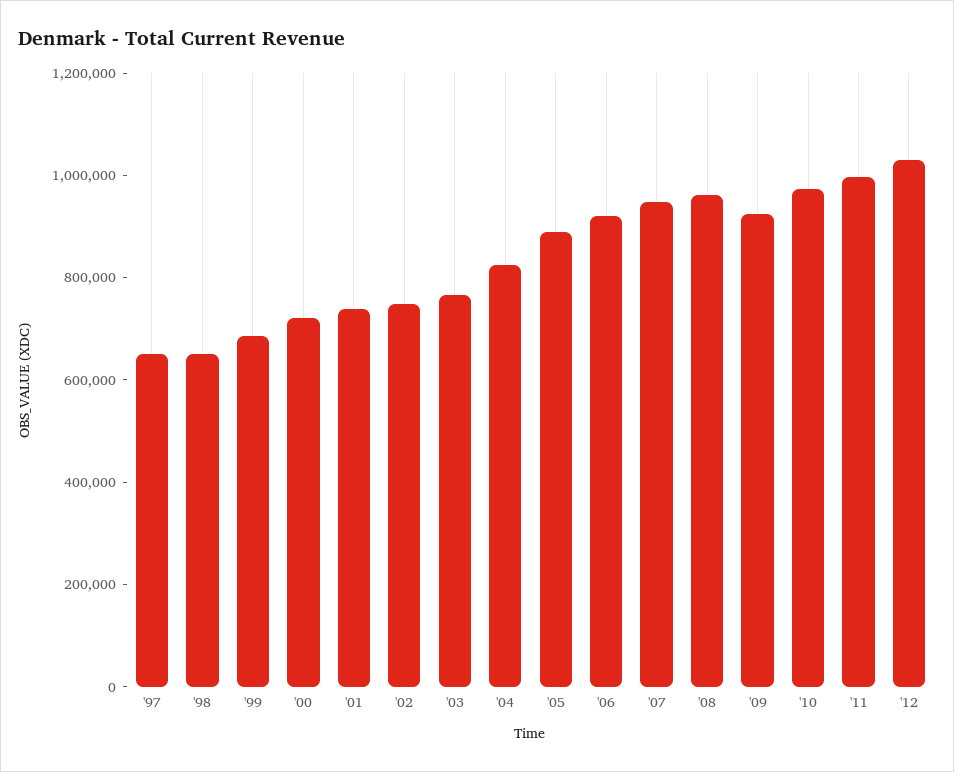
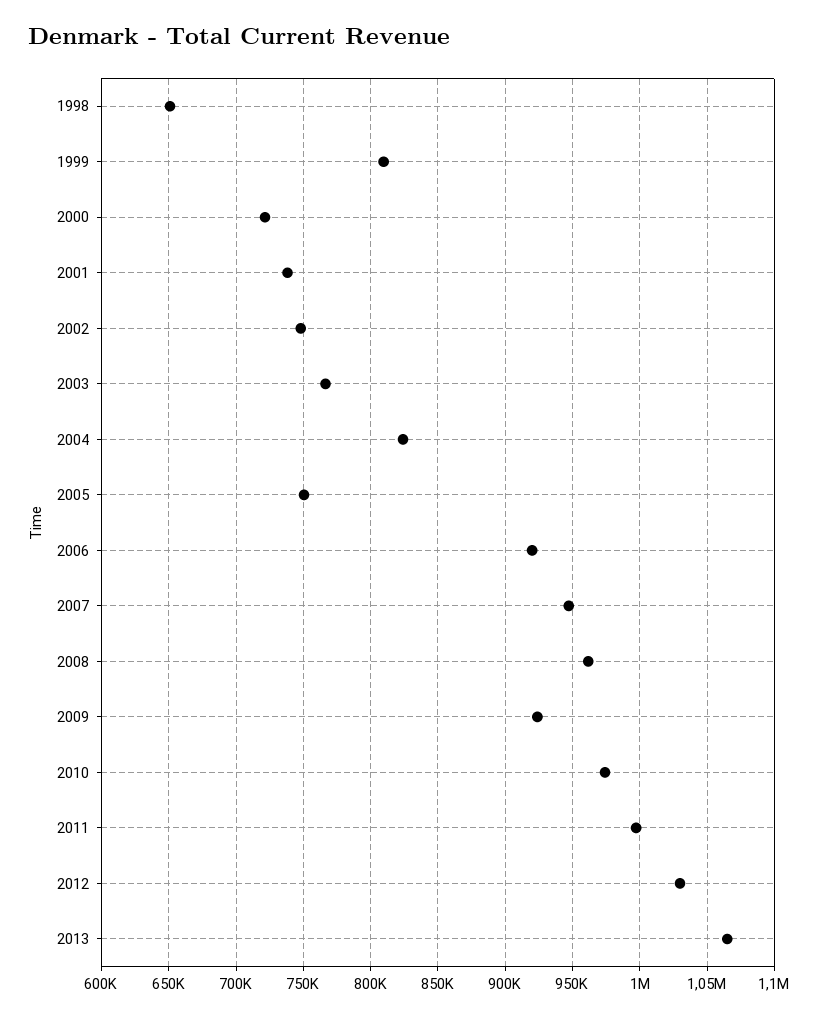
'97: 650000 -> none
'99: 700000 -> 810000
'05: 900000 -> 750000
2013: none -> 1065000

